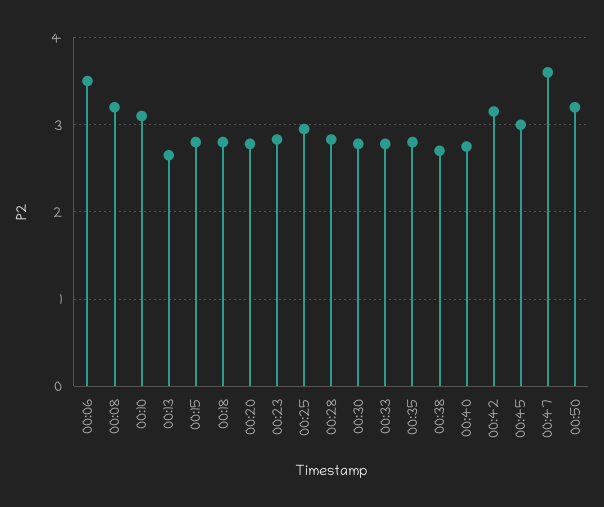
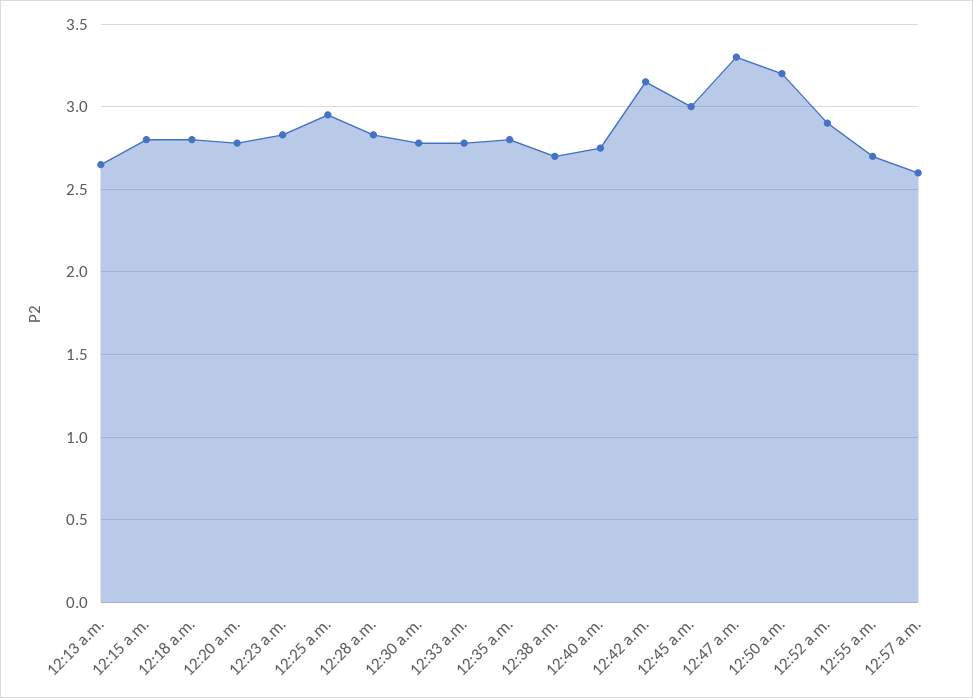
00:06: 3.5 -> none
00:08: 3.2 -> none
00:10: 3.1 -> none
00:47: 3.6 -> 3.3
12:52 a.m.: none -> 2.9
12:55 a.m.: none -> 2.7
12:57 a.m.: none -> 2.6

